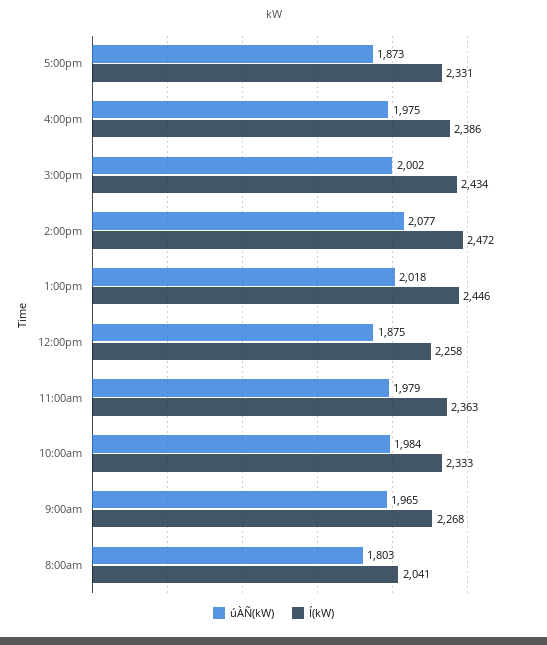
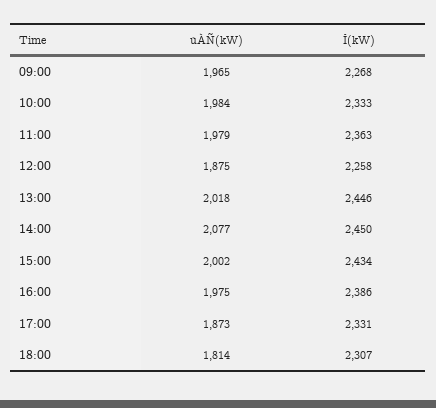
Í(kW), 2:00pm: 2472 -> 2450
úÀÑ(kW), 8:00am: 1803 -> none
Í(kW), 8:00am: 2041 -> none
úÀÑ(kW), 18:00: none -> 1814
Í(kW), 18:00: none -> 2307

